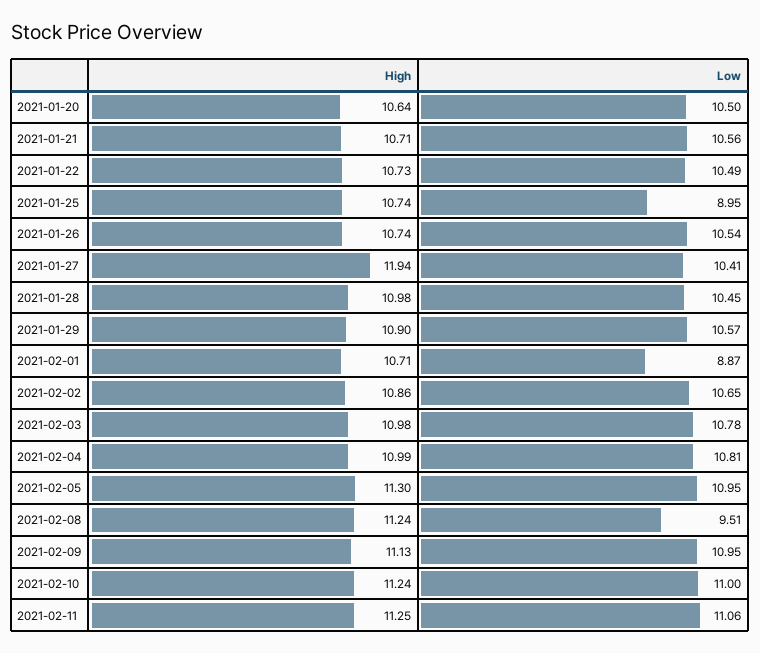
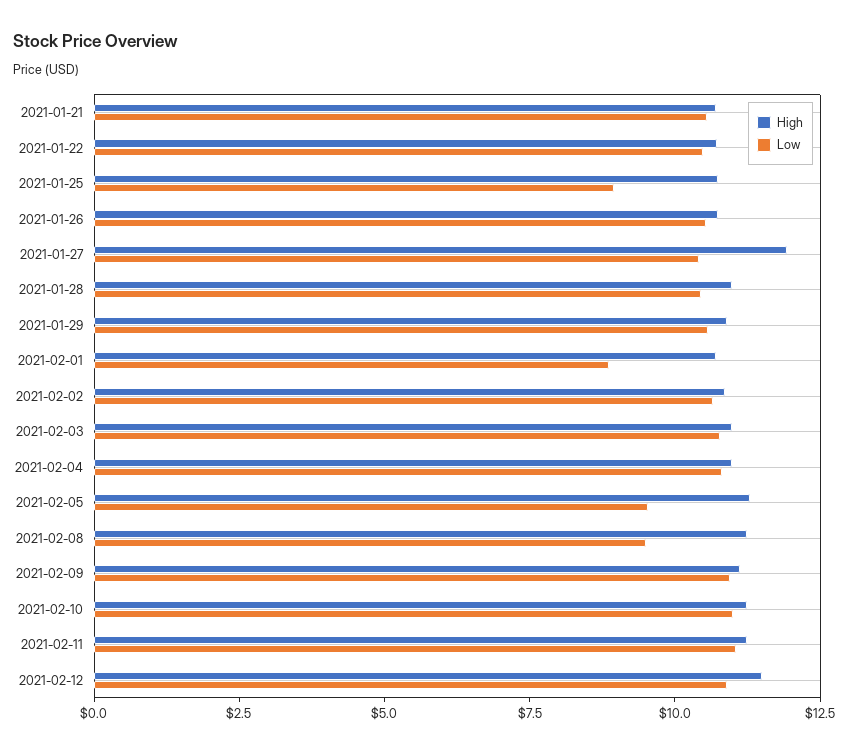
High, 2021-01-20: 10.64 -> none
Low, 2021-01-20: 10.5 -> none
Low, 2021-02-05: 10.95 -> 9.5
High, 2021-02-12: none -> 11.5
Low, 2021-02-12: none -> 11

